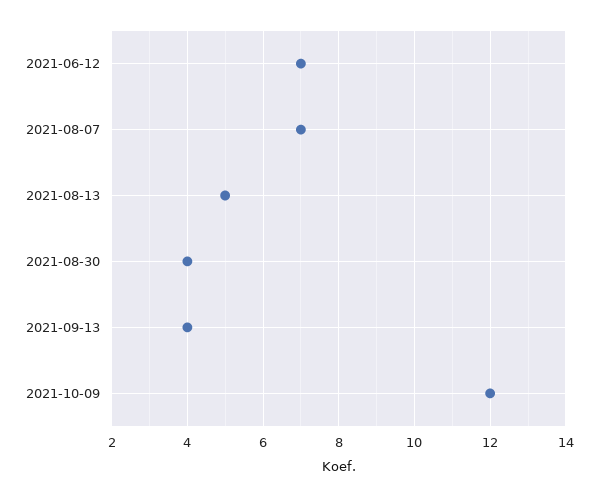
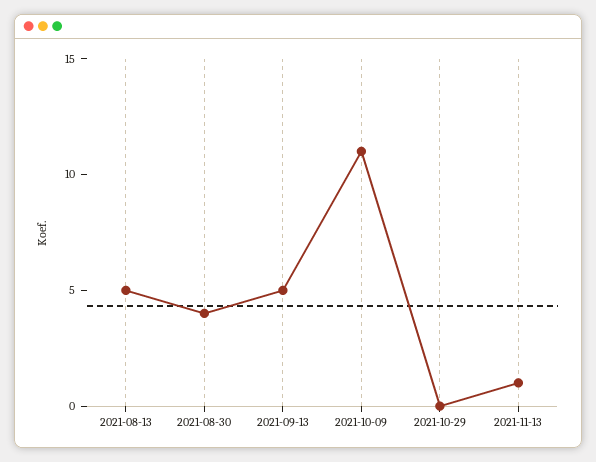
2021-06-12: 7 -> none
2021-08-07: 7 -> none
2021-09-13: 4 -> 5
2021-10-09: 12 -> 11
2021-10-29: none -> 0
2021-11-13: none -> 1

